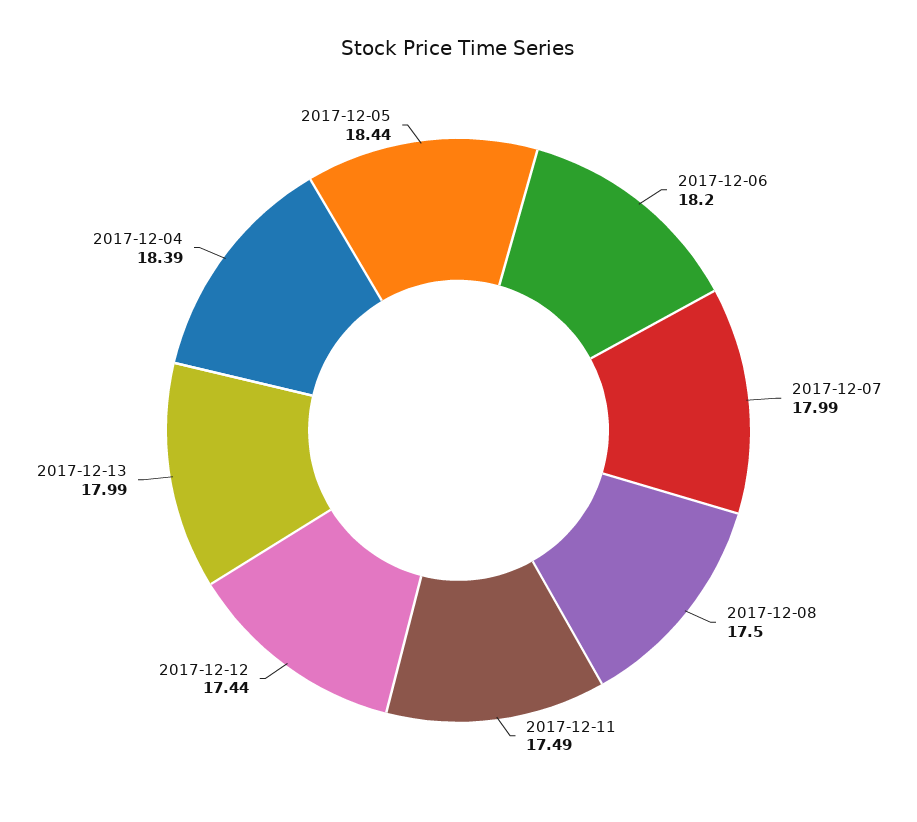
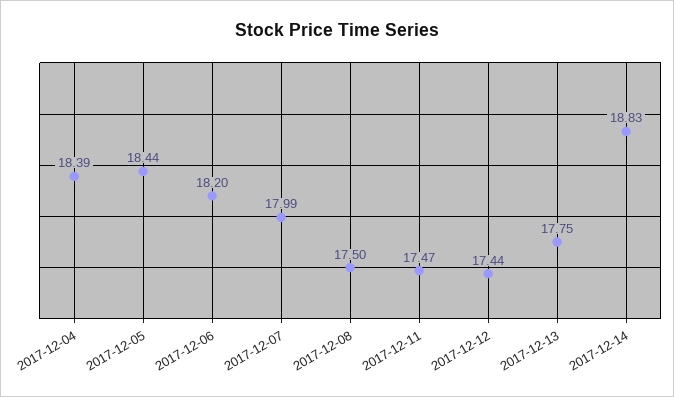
2017-12-11: 17.49 -> 17.47
2017-12-13: 17.99 -> 17.75
2017-12-14: none -> 18.83

